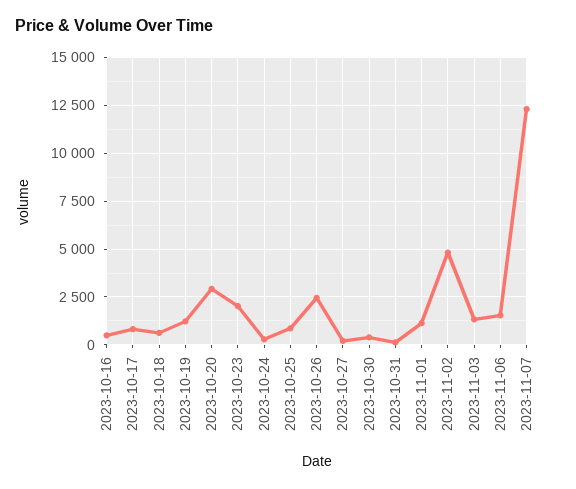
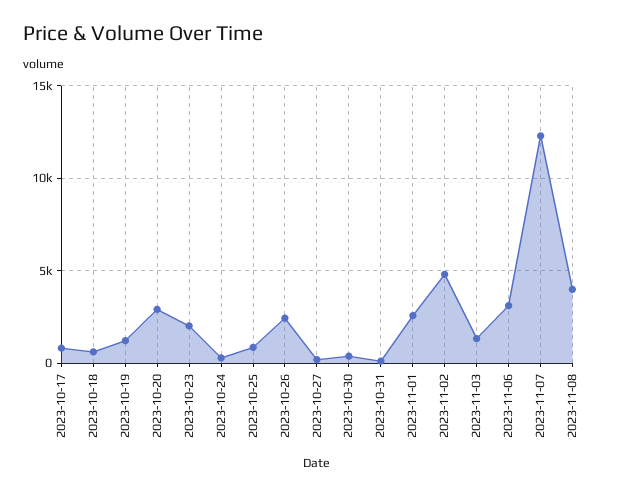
2023-10-16: 500 -> none
2023-11-01: 1000 -> 2500
2023-11-06: 1500 -> 3000
2023-11-08: none -> 4000

